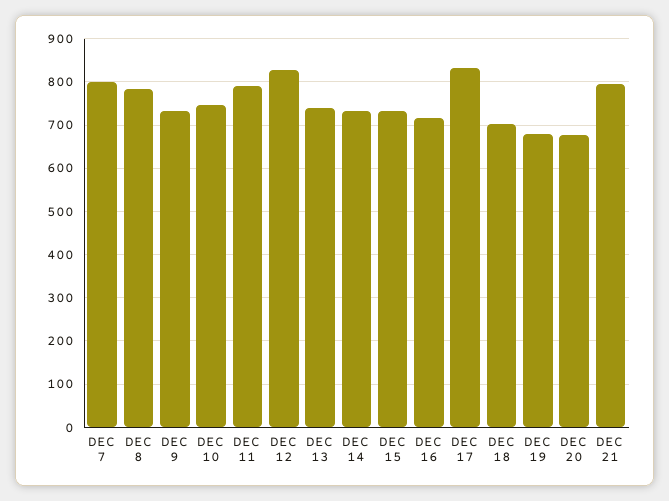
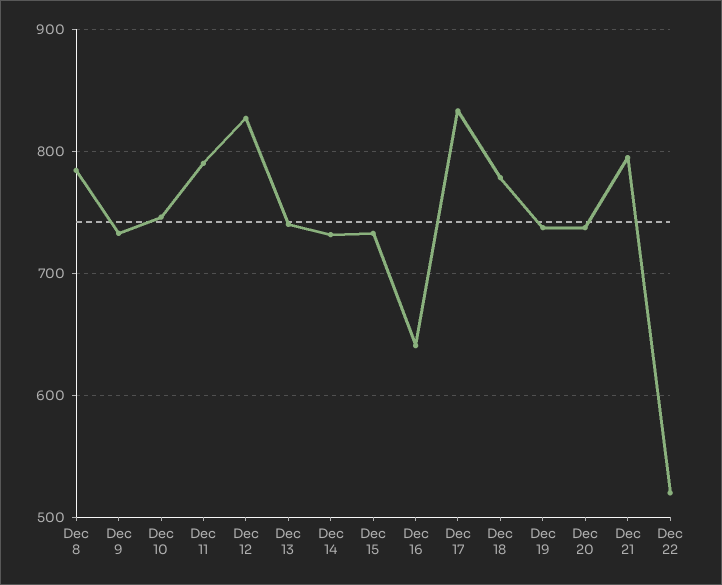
DEC 7: 800 -> none
DEC 16: 720 -> 640
DEC 18: 700 -> 780
DEC 19: 680 -> 740
DEC 20: 680 -> 740
Dec 22: none -> 520

